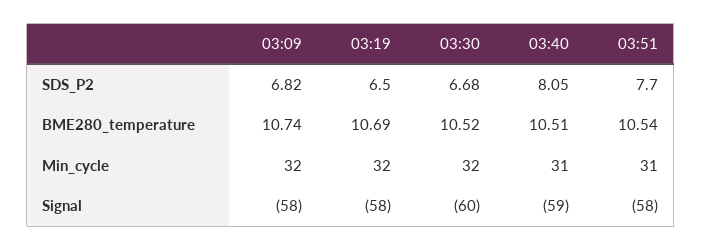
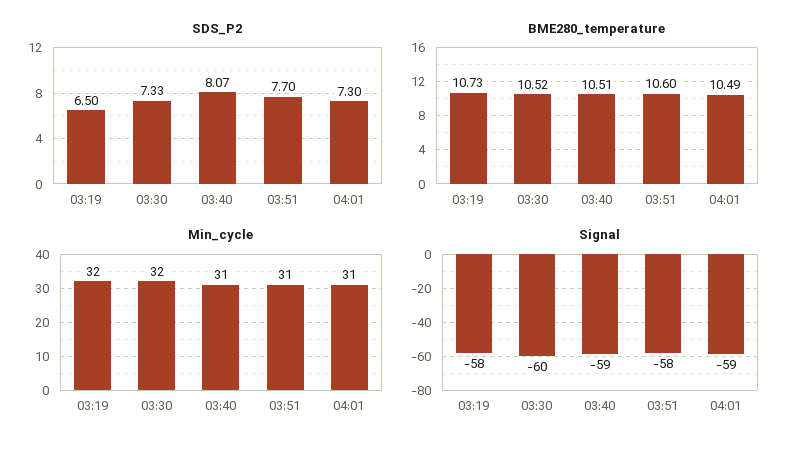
SDS_P2, 03:09: 6.82 -> none
SDS_P2, 03:30: 6.68 -> 7.33
SDS_P2, 03:40: 8.05 -> 8.07
BME280_temperature, 03:09: 10.74 -> none
BME280_temperature, 03:19: 10.69 -> 10.73
BME280_temperature, 03:51: 10.54 -> 10.6
Min_cycle, 03:09: 32 -> none
Signal, 03:09: -58 -> none
SDS_P2, 04:01: none -> 7.3
BME280_temperature, 04:01: none -> 10.49
Min_cycle, 04:01: none -> 31
Signal, 04:01: none -> -59

